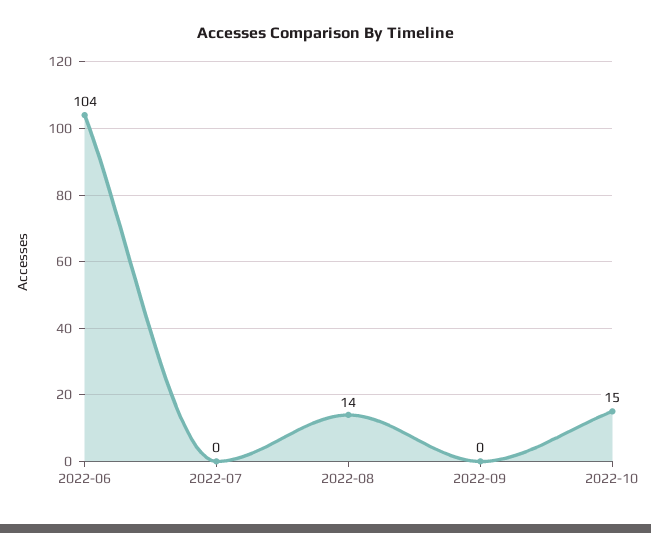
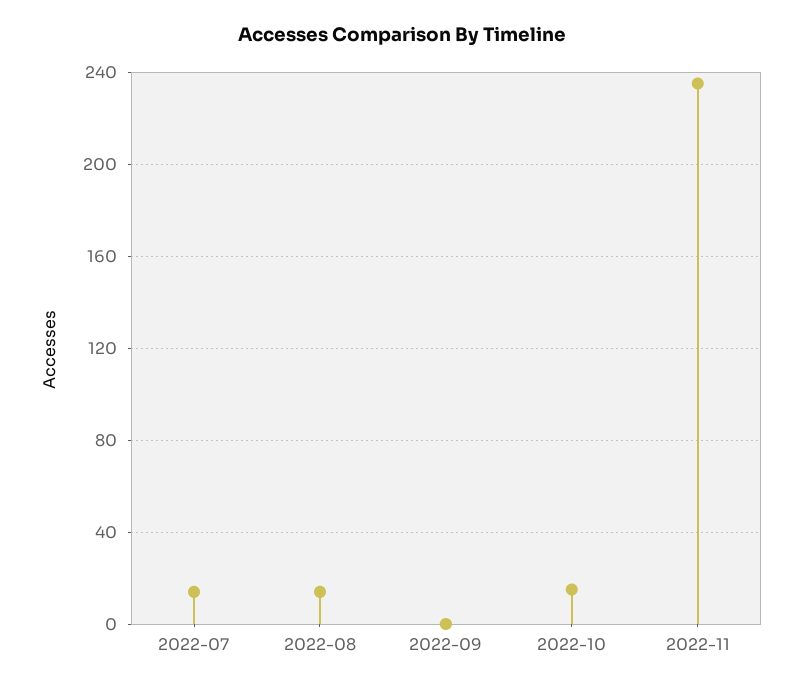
2022-06: 104 -> none
2022-07: 0 -> 15
2022-11: none -> 235

